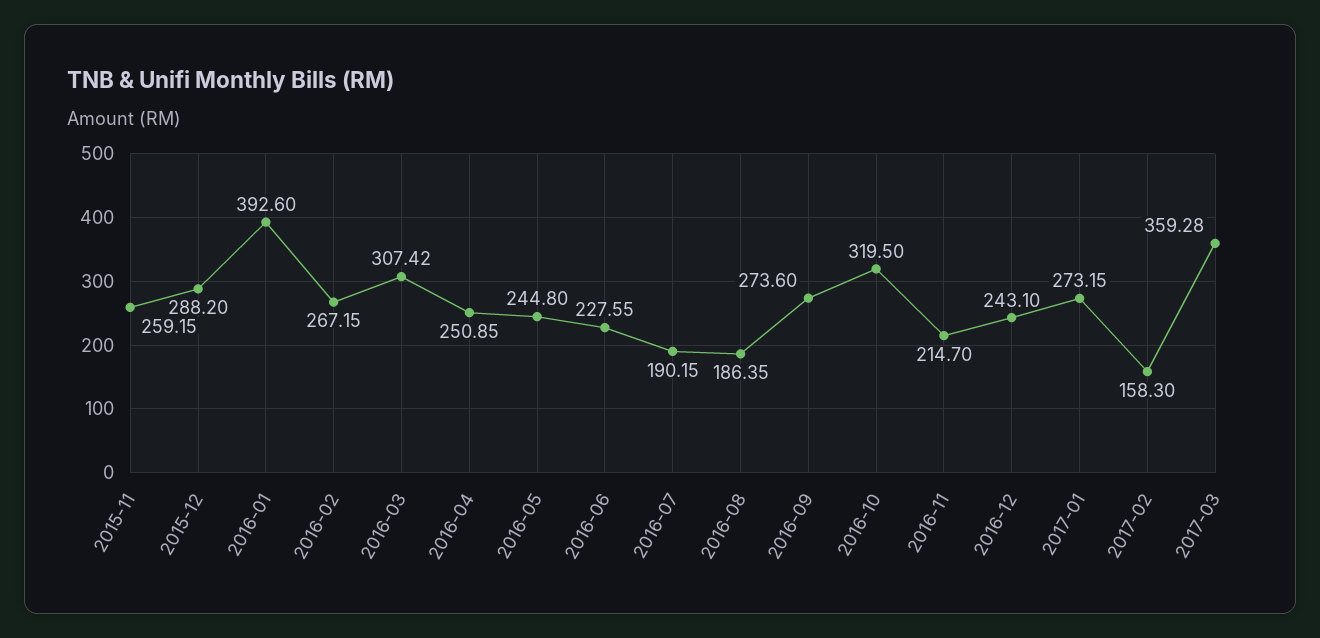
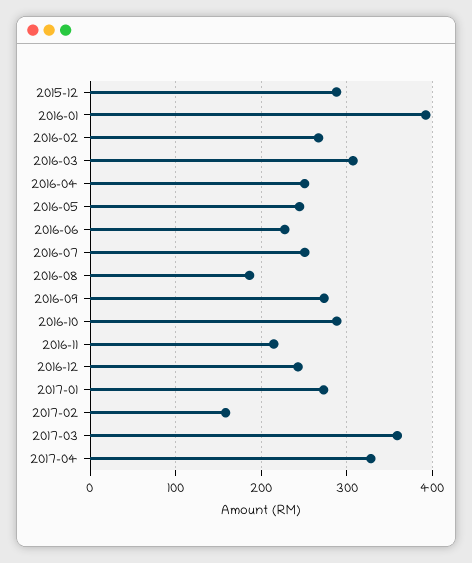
2015-11: 259.15 -> none
2016-07: 190.15 -> 250
2016-10: 319.5 -> 290
2017-04: none -> 330

